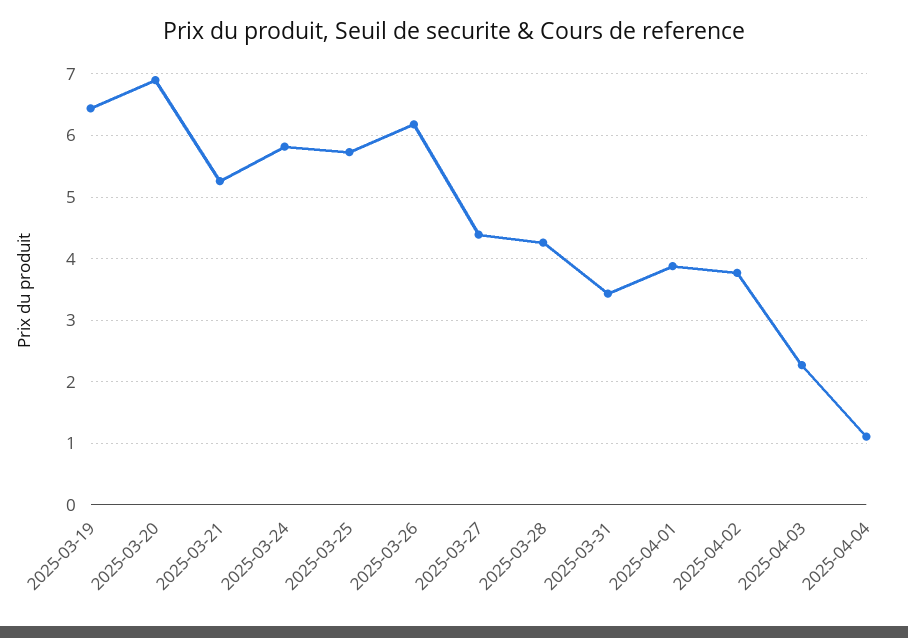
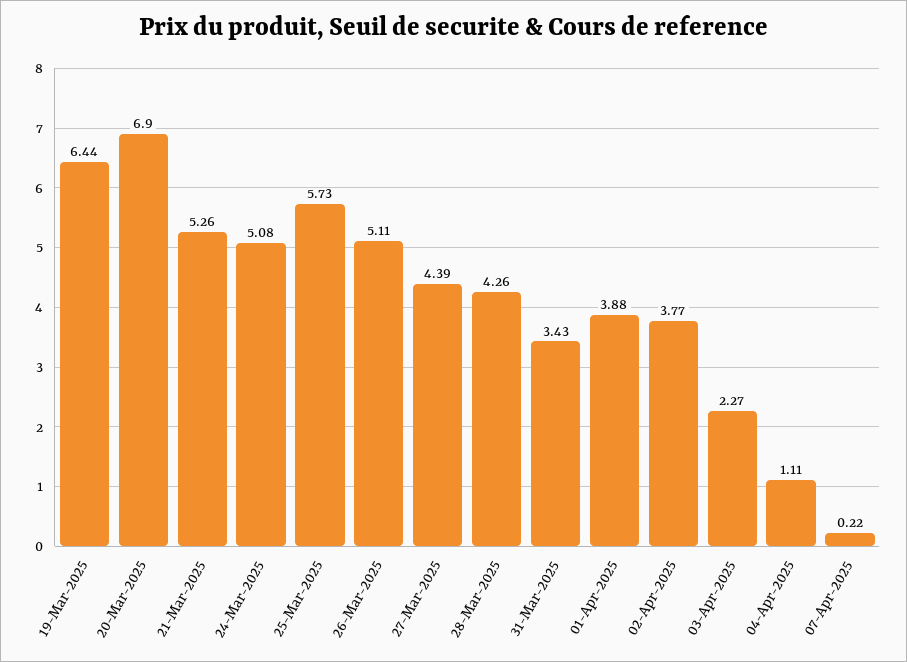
2025-03-24: 5.8 -> 5.08
2025-03-26: 6.2 -> 5.11
07-Apr-2025: none -> 0.22

